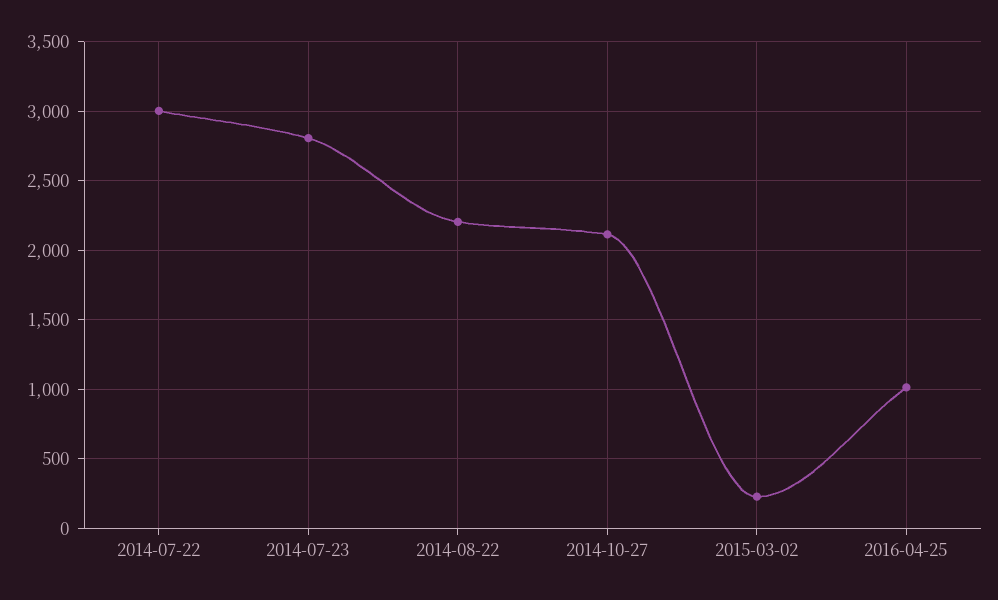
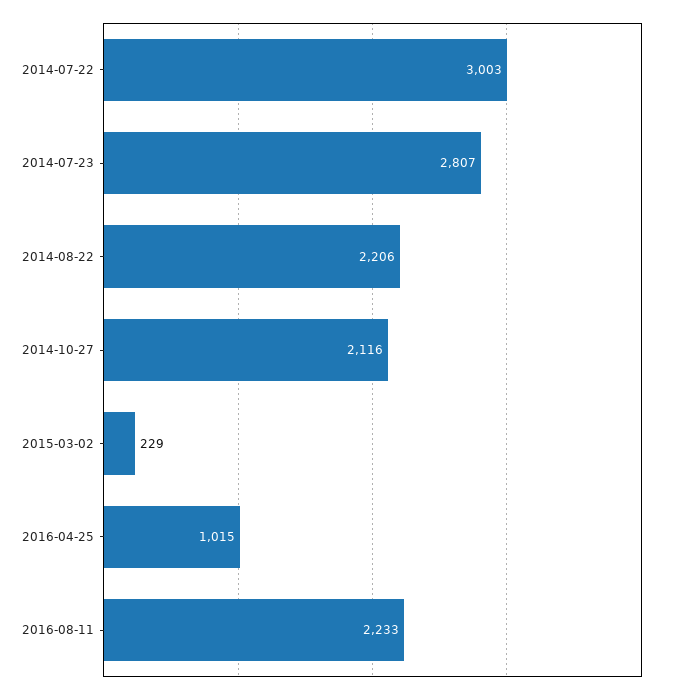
2016-08-11: none -> 2233

